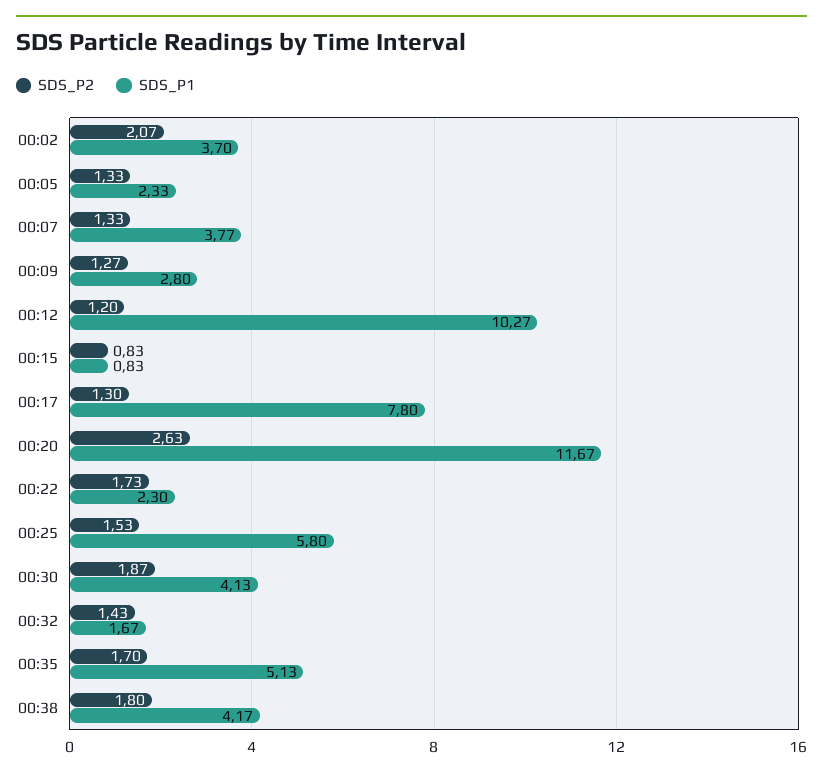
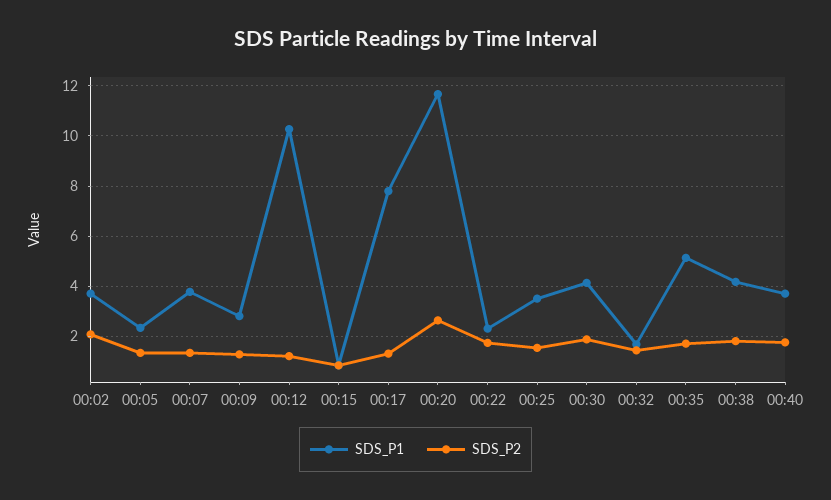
SDS_P1, 00:25: 5.8 -> 3.5
SDS_P1, 00:40: none -> 3.75
SDS_P2, 00:40: none -> 1.75

